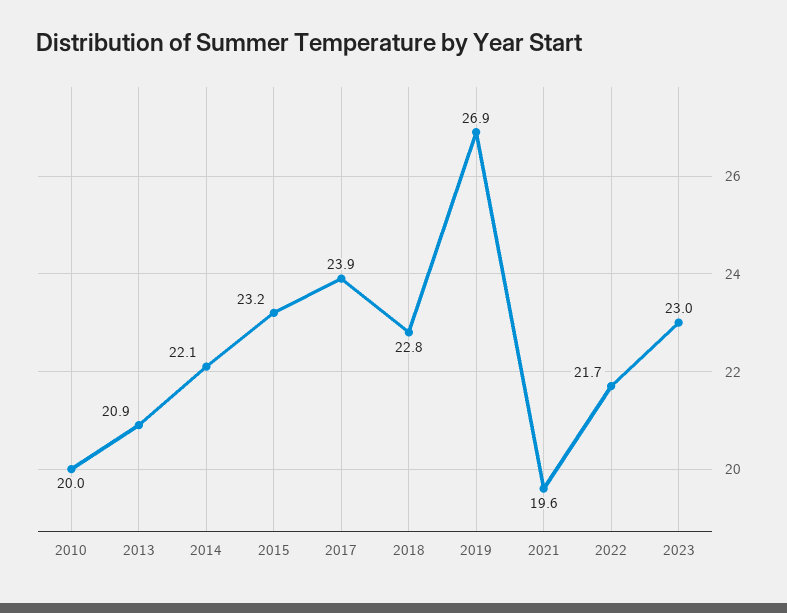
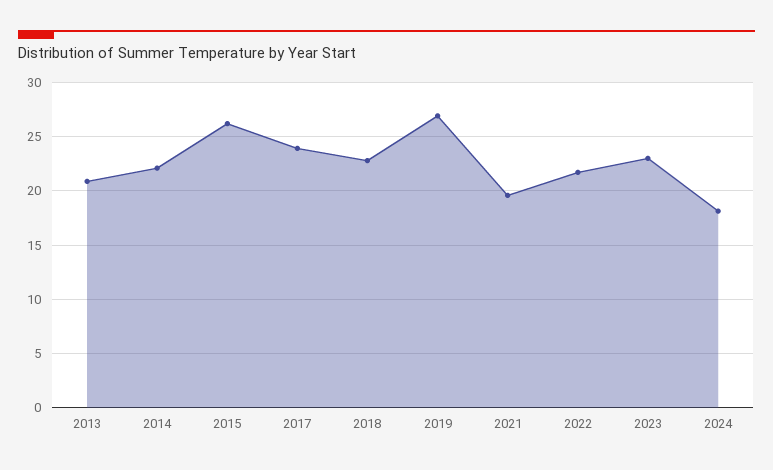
2010: 20 -> none
2015: 23.2 -> 26
2024: none -> 18

